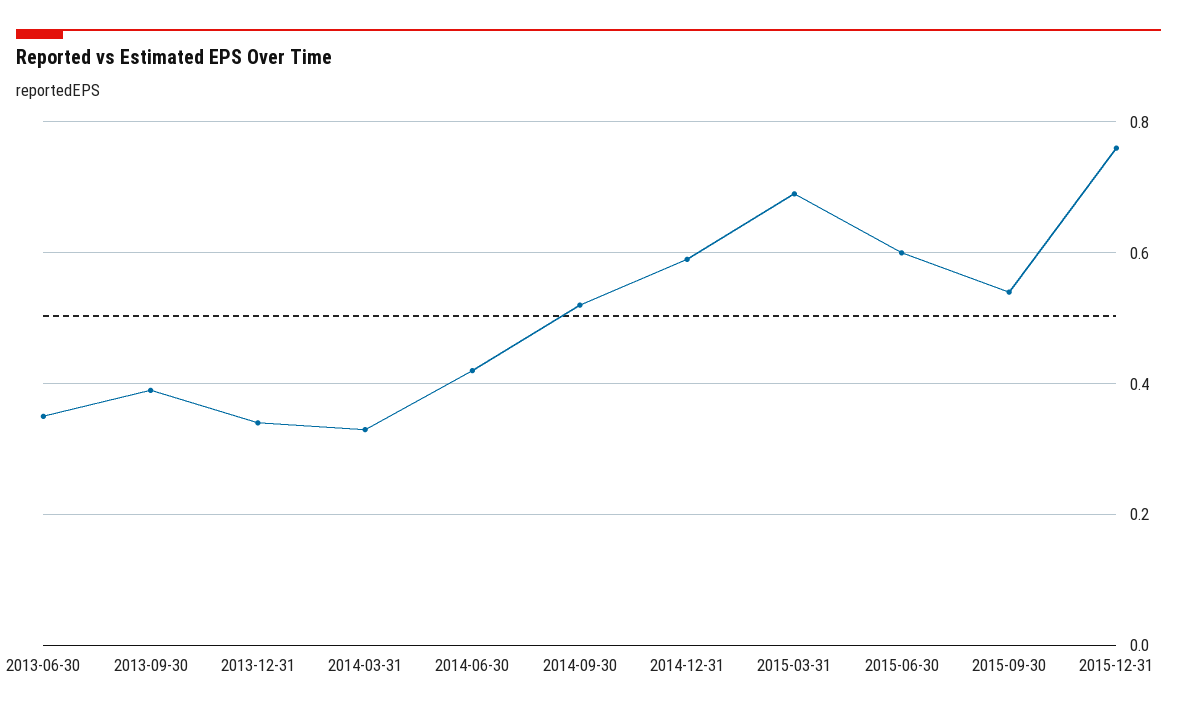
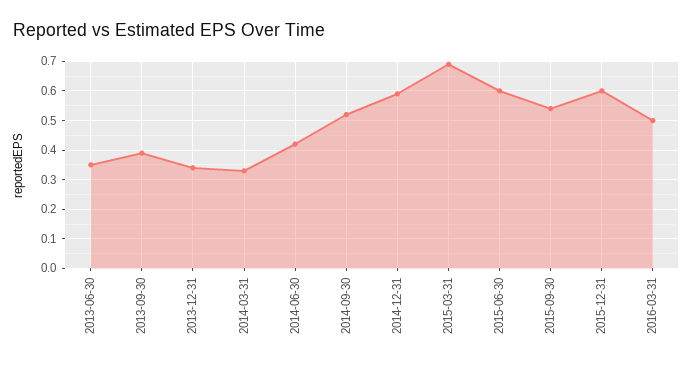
2015-12-31: 0.75 -> 0.6
2016-03-31: none -> 0.5

